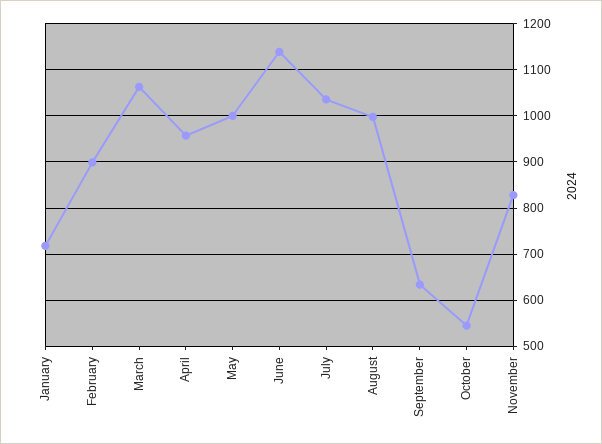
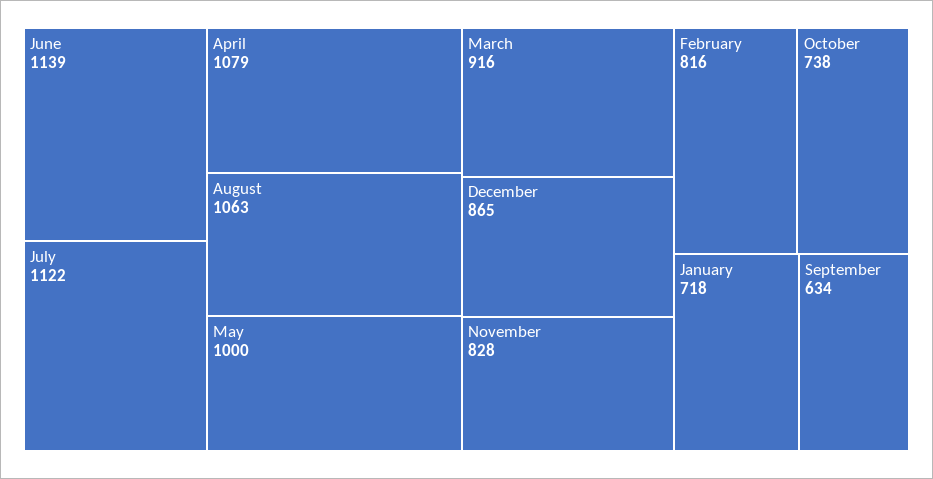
February: 900 -> 816
March: 1060 -> 916
April: 960 -> 1079
July: 1040 -> 1122
August: 1000 -> 1063
October: 540 -> 738
December: none -> 865

